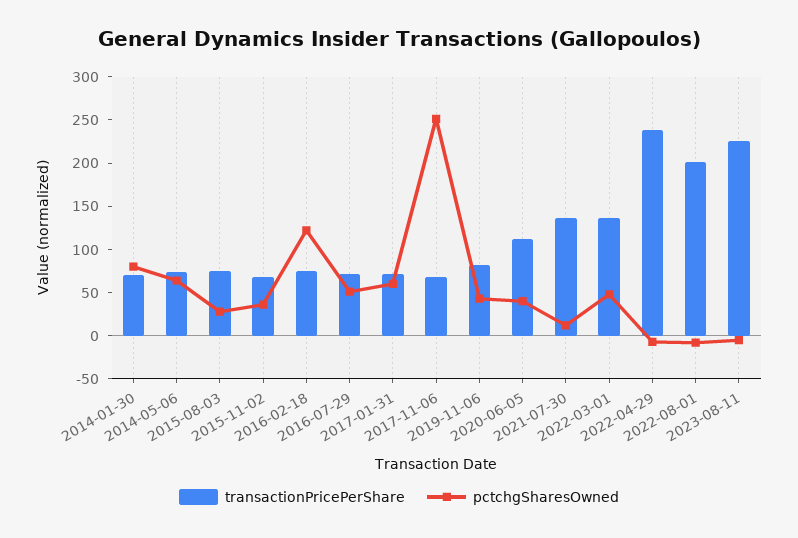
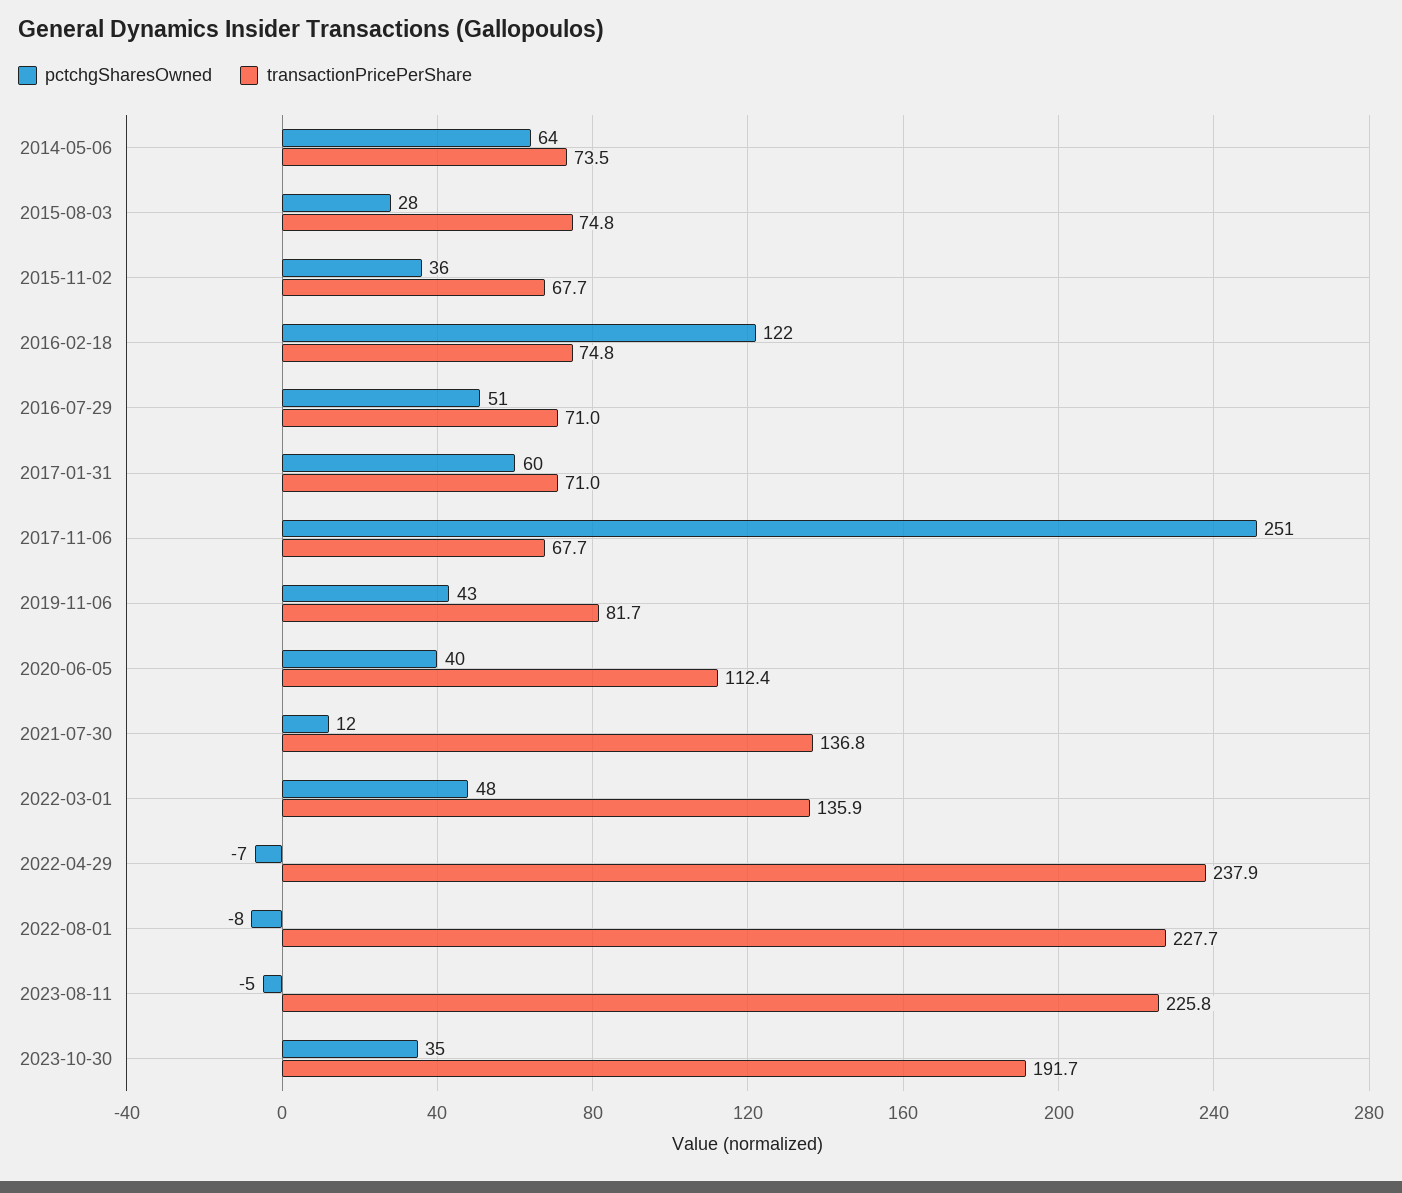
transactionPricePerShare, 2014-01-30: 70 -> none
pctchgSharesOwned, 2014-01-30: 80 -> none
transactionPricePerShare, 2022-08-01: 200 -> 227.7
pctchgSharesOwned, 2023-10-30: none -> 35
transactionPricePerShare, 2023-10-30: none -> 191.7

